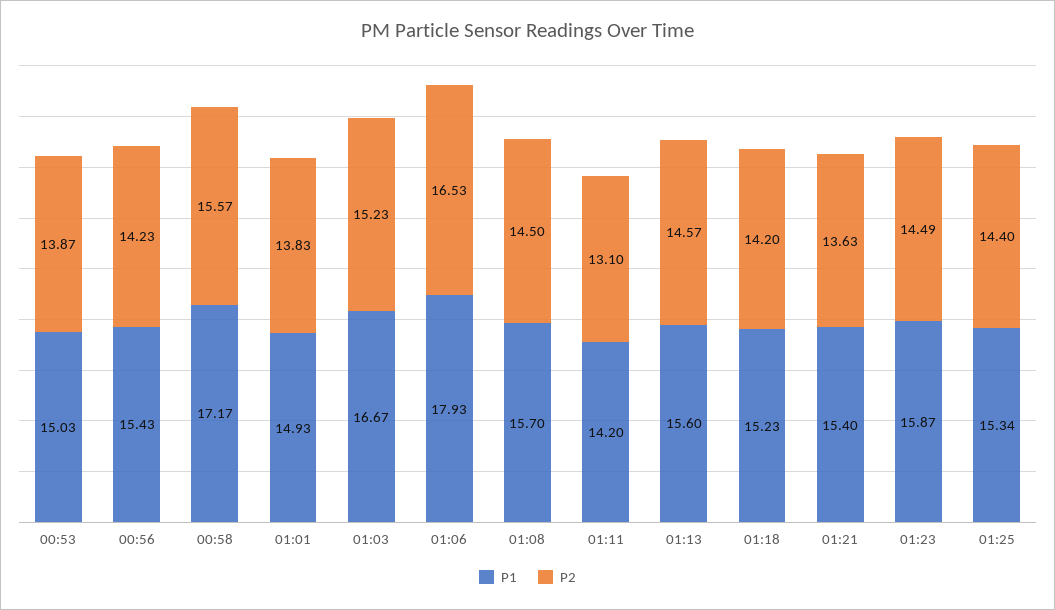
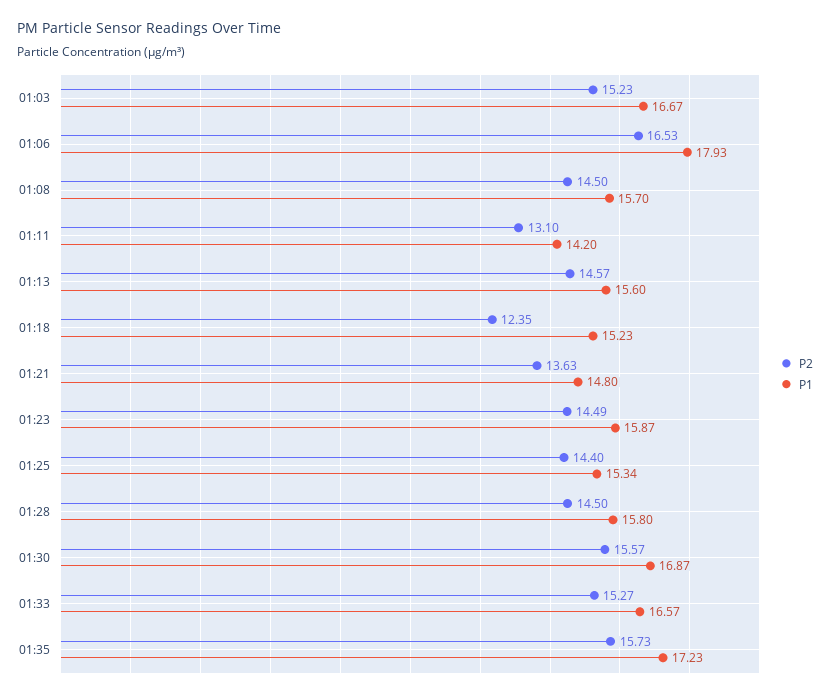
P1, 00:53: 15.03 -> none
P2, 00:53: 13.87 -> none
P1, 00:56: 15.43 -> none
P2, 00:56: 14.23 -> none
P1, 00:58: 17.17 -> none
P2, 00:58: 15.57 -> none
P1, 01:01: 14.93 -> none
P2, 01:01: 13.83 -> none
P2, 01:18: 14.2 -> 12.35
P1, 01:21: 15.4 -> 14.8
P2, 01:28: none -> 14.5
P1, 01:28: none -> 15.8
P2, 01:30: none -> 15.57
P1, 01:30: none -> 16.87
P2, 01:33: none -> 15.27
P1, 01:33: none -> 16.57
P2, 01:35: none -> 15.73
P1, 01:35: none -> 17.23

